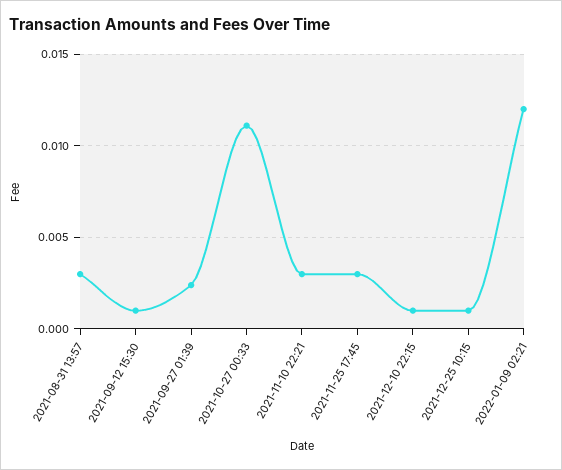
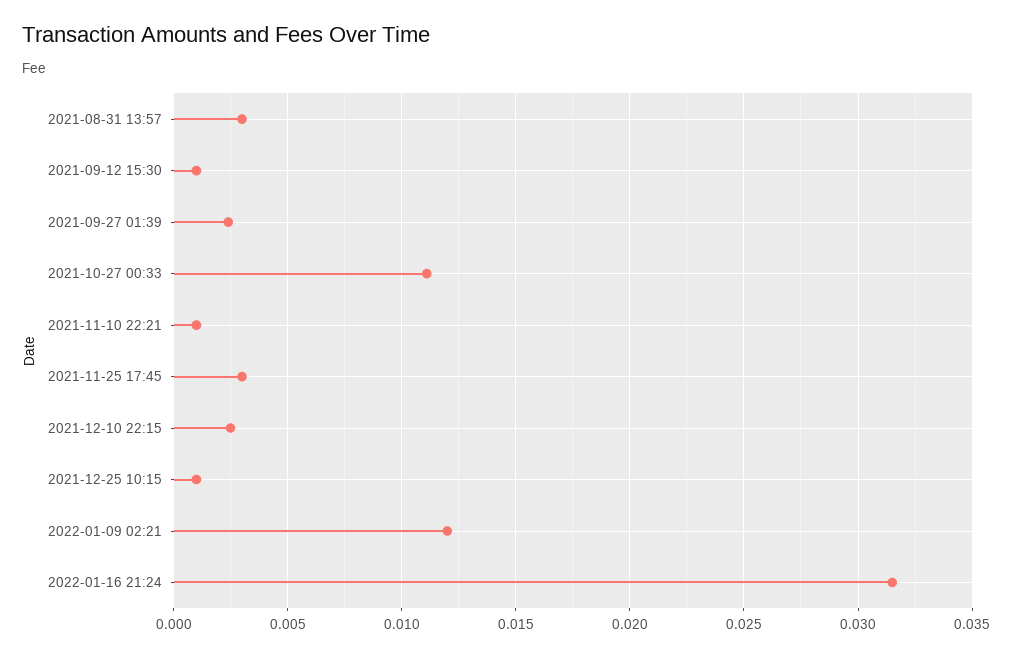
2021-11-10 22:21: 0.003 -> 0.001
2021-12-10 22:15: 0.001 -> 0.0025
2022-01-16 21:24: none -> 0.0315

